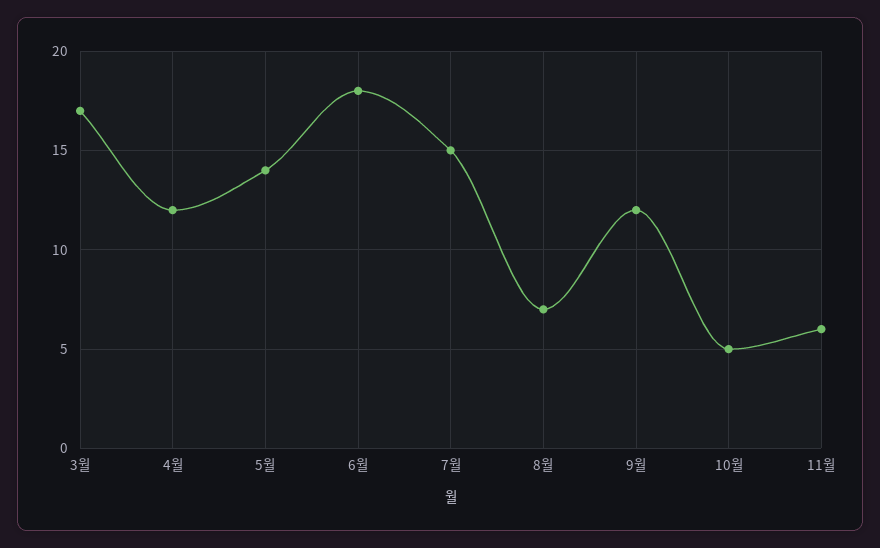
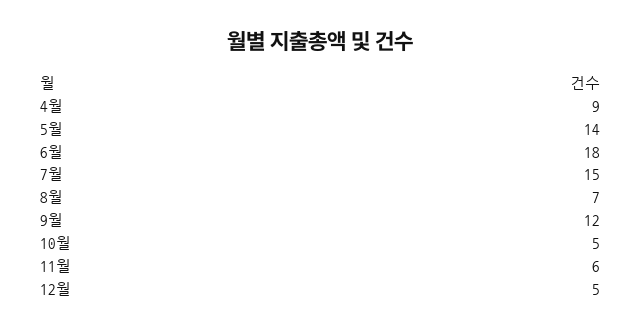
3월: 17 -> none
4월: 12 -> 9
12월: none -> 5

